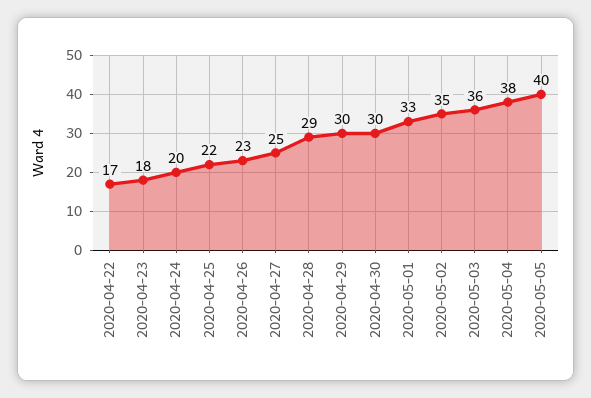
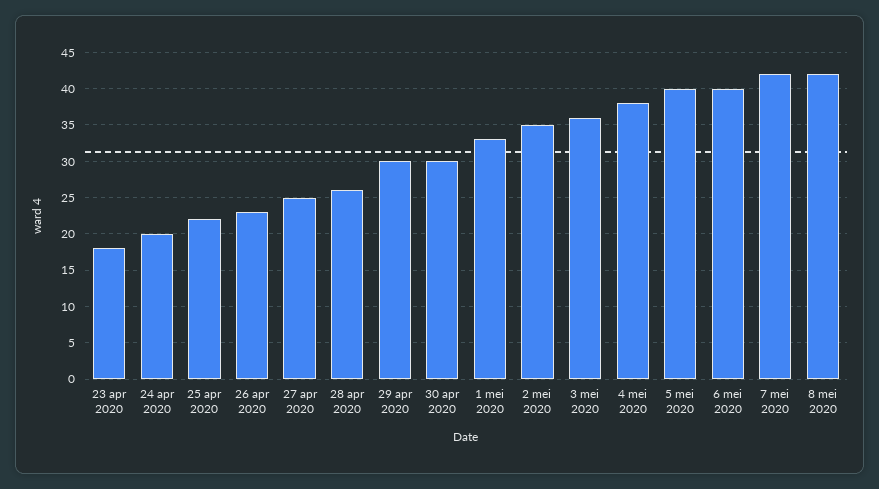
2020-04-22: 17 -> none
2020-04-28: 29 -> 26
6 mei 2020: none -> 40
7 mei 2020: none -> 42
8 mei 2020: none -> 42

